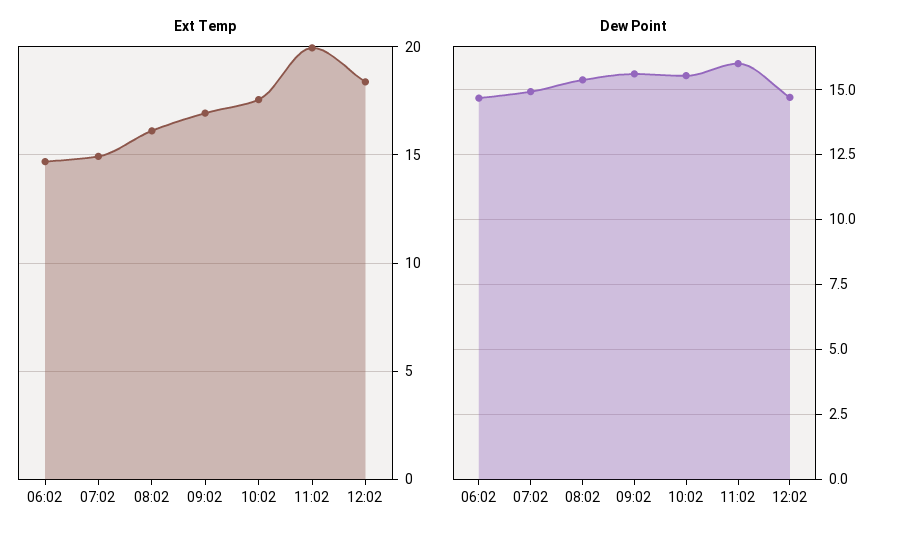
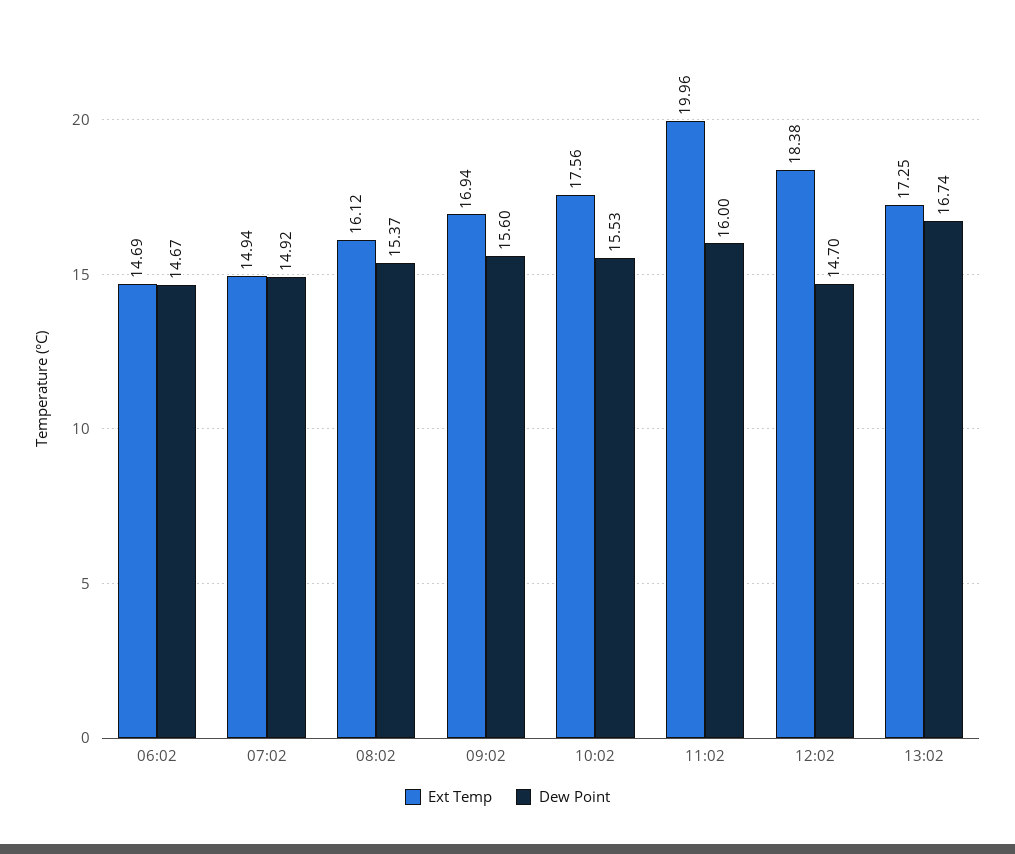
Ext Temp, 13:02: none -> 17.25
Dew Point, 13:02: none -> 16.74

